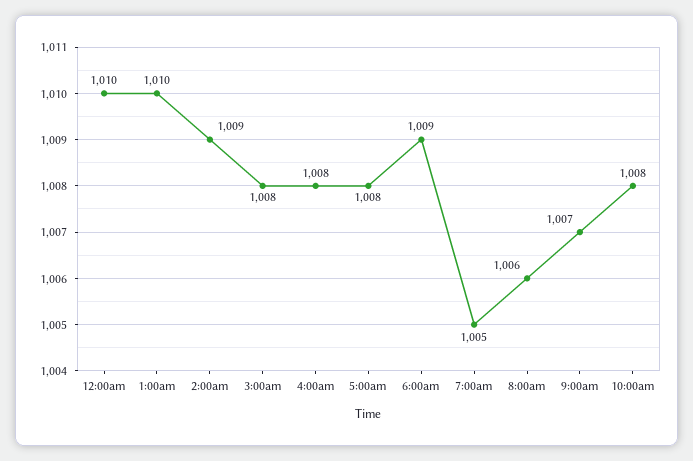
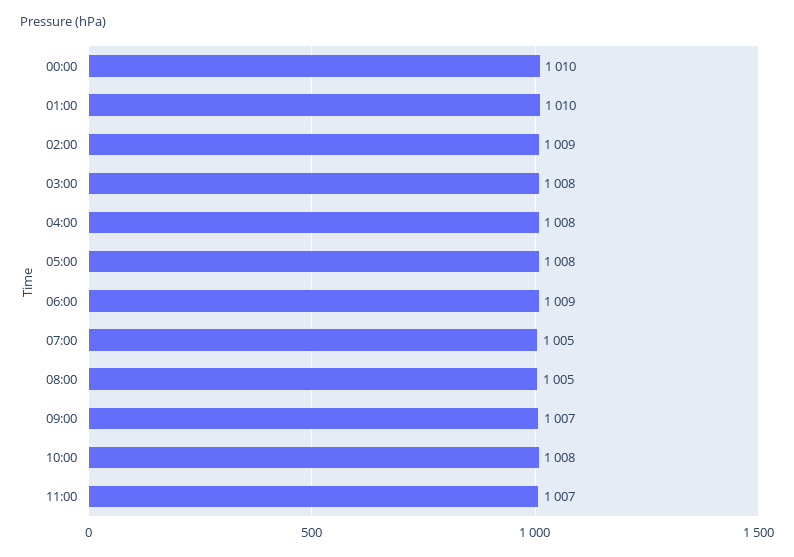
8:00am: 1006 -> 1005
11:00: none -> 1007

